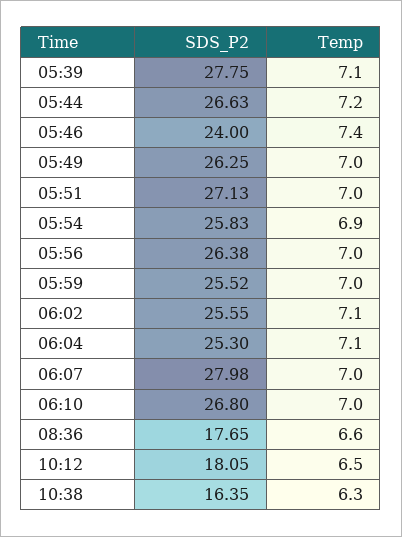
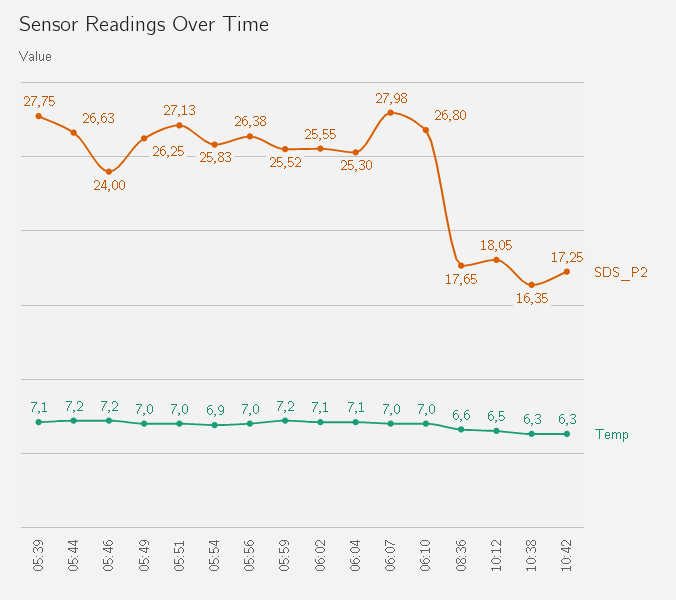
Temp, 05:46: 7.4 -> 7.2
Temp, 05:59: 7 -> 7.2
SDS_P2, 10:42: none -> 17.25
Temp, 10:42: none -> 6.3

